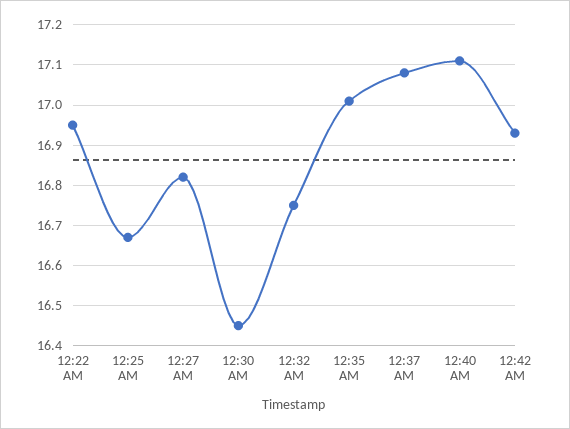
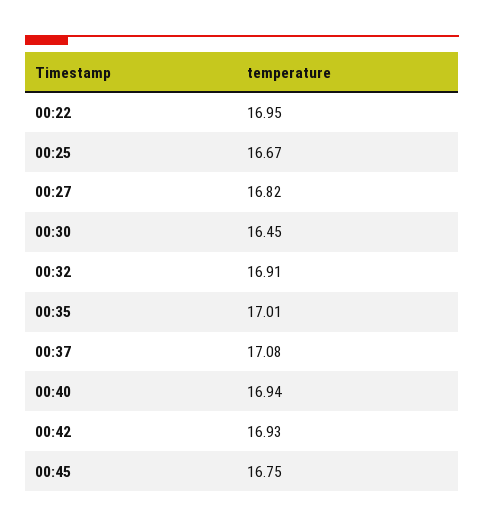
12:32 AM: 16.75 -> 16.91
12:40 AM: 17.1 -> 16.94
00:45: none -> 16.75

